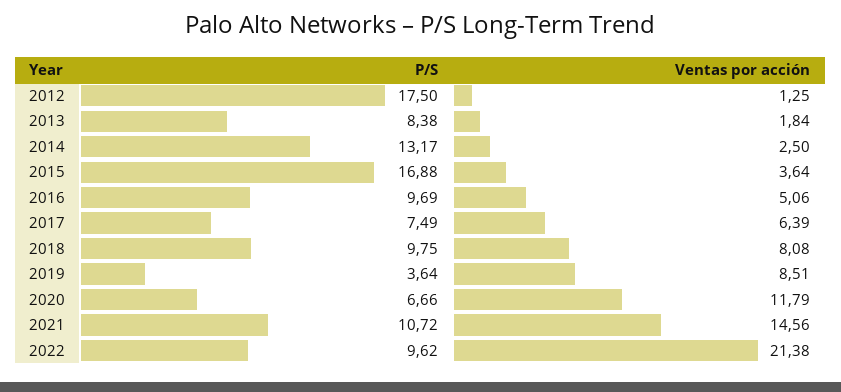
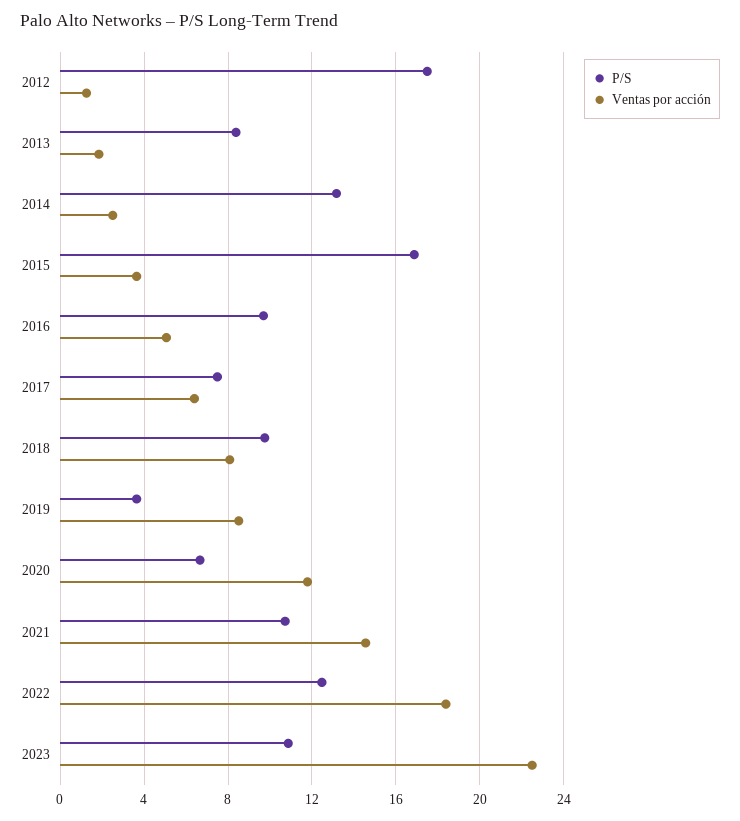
P/S, 2022: 9.62 -> 12.5
Ventas por acción, 2022: 21.38 -> 18.5
P/S, 2023: none -> 11
Ventas por acción, 2023: none -> 22.5

